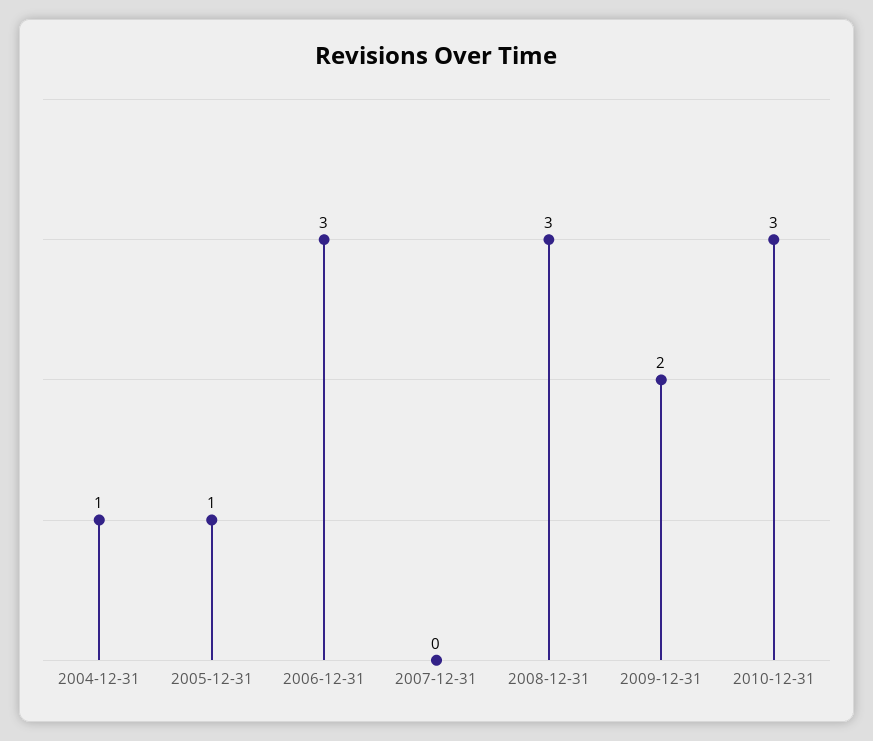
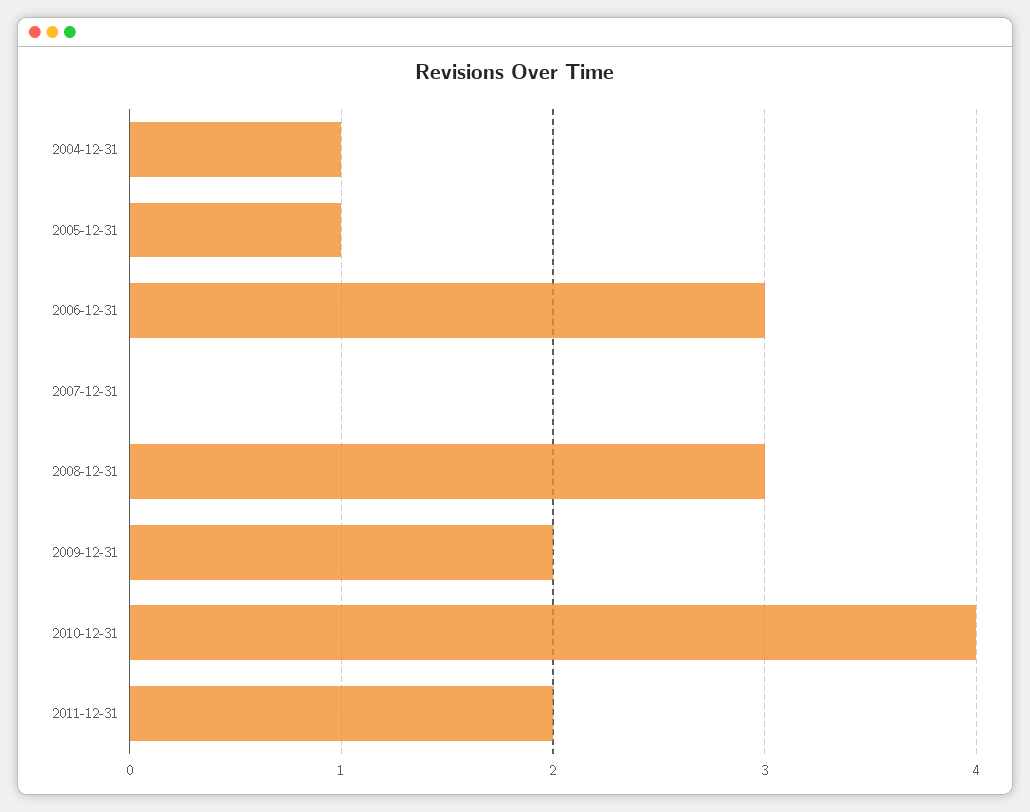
2010-12-31: 3 -> 4
2011-12-31: none -> 2

